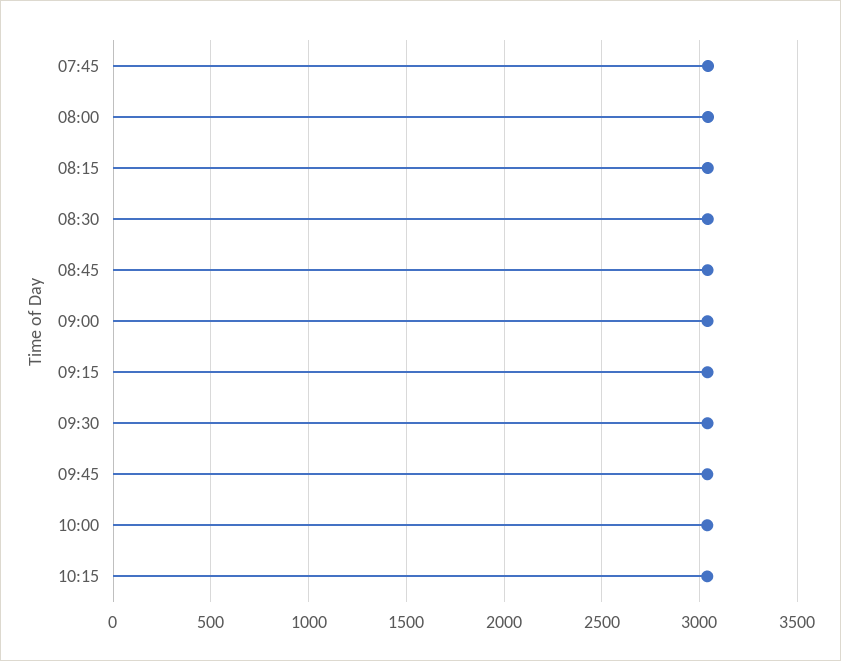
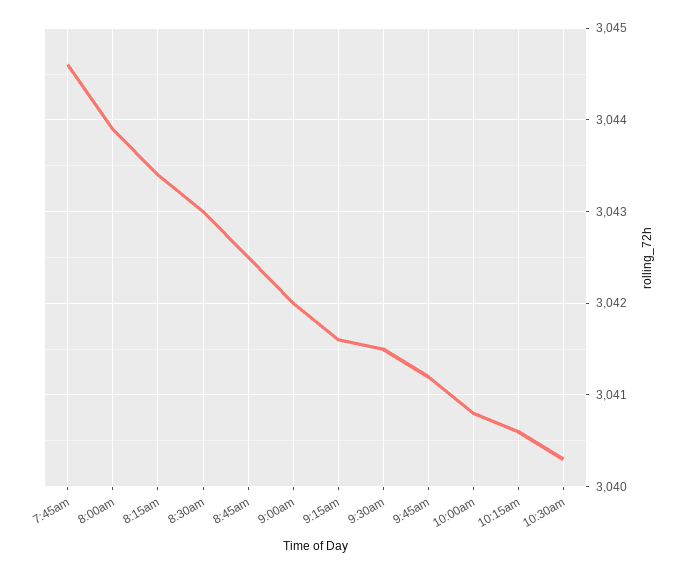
10:30am: none -> 3040.3

